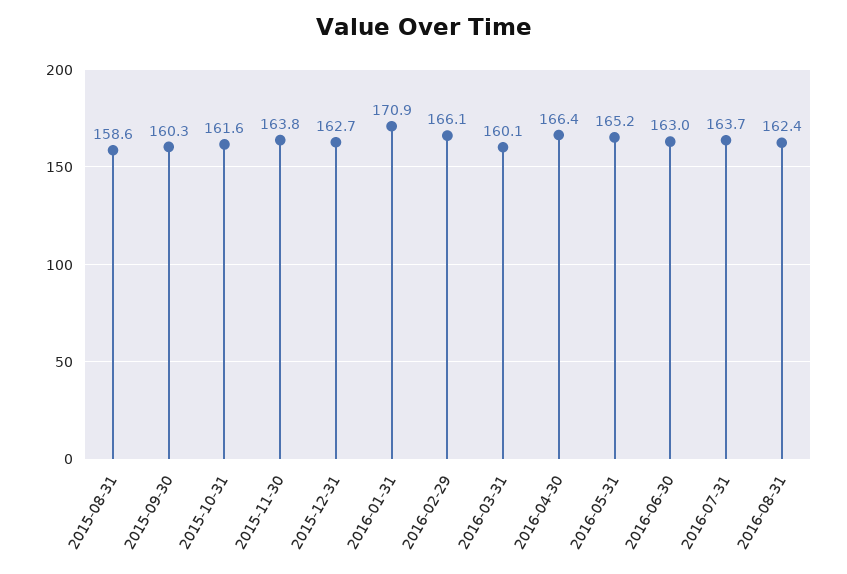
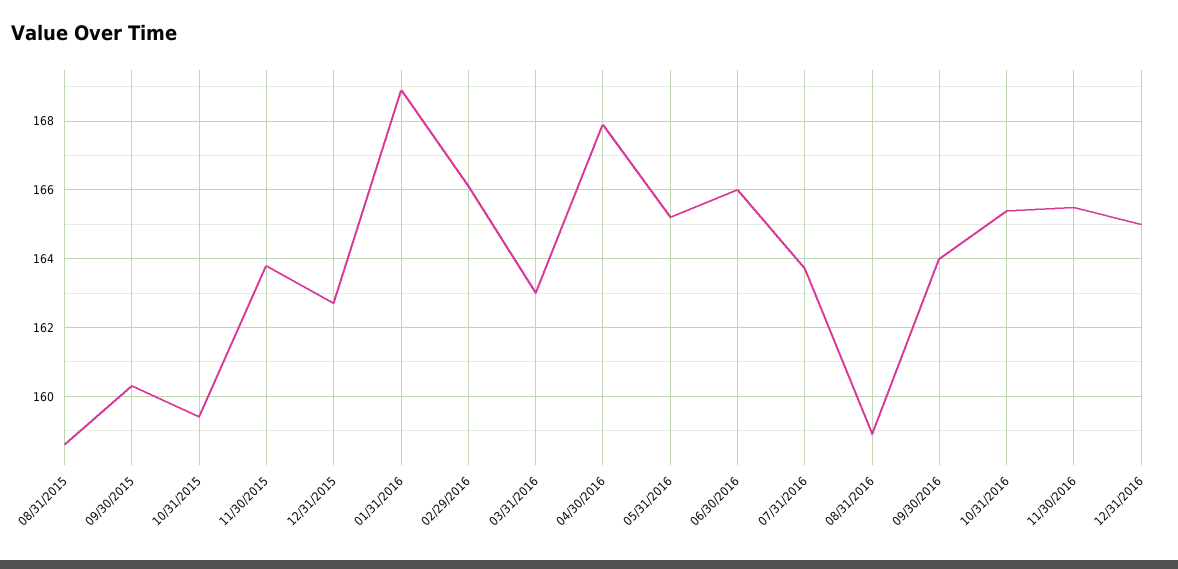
2015-10-31: 161.6 -> 159.5
2016-01-31: 170.9 -> 169
2016-03-31: 160.1 -> 163
2016-04-30: 166.4 -> 168
2016-06-30: 163 -> 166
2016-08-31: 162.4 -> 159
09/30/2016: none -> 164
10/31/2016: none -> 165.5
11/30/2016: none -> 165.5
12/31/2016: none -> 165

